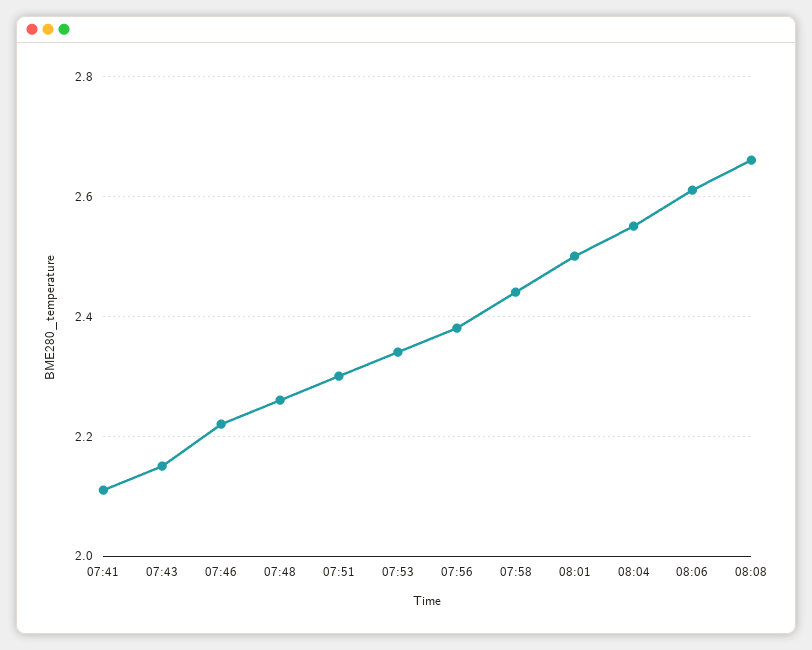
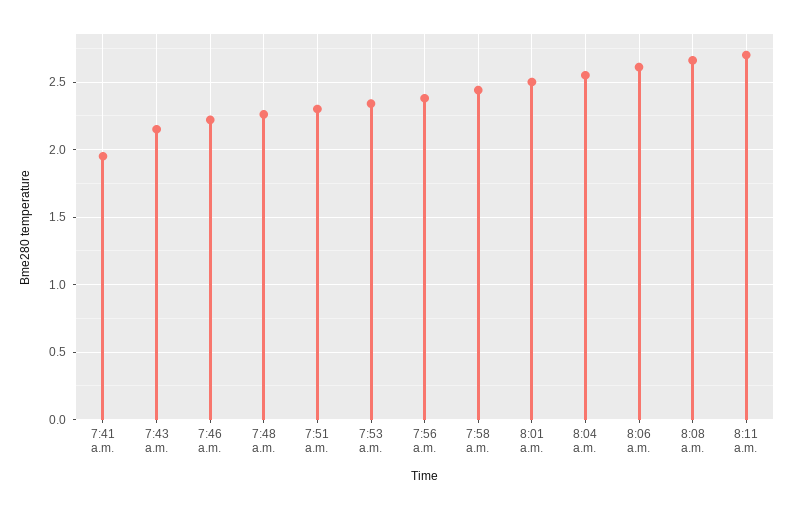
07:41: 2.1 -> 1.95
8:11 a.m.: none -> 2.7

